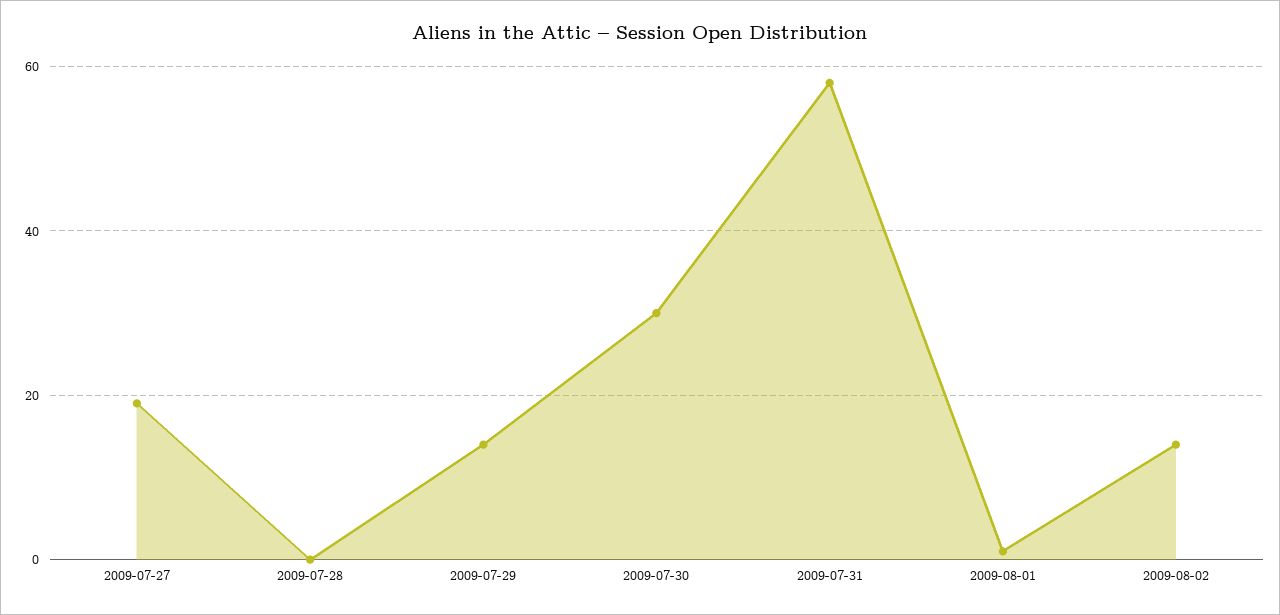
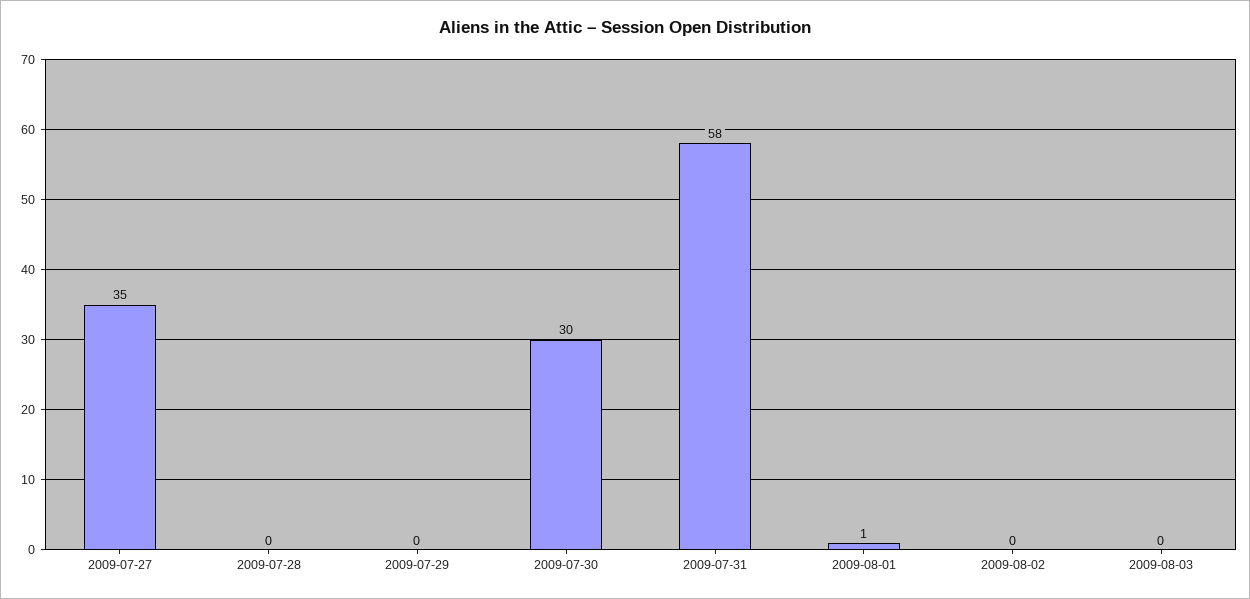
2009-07-27: 20 -> 35
2009-07-29: 15 -> 0
2009-08-02: 15 -> 0
2009-08-03: none -> 0

